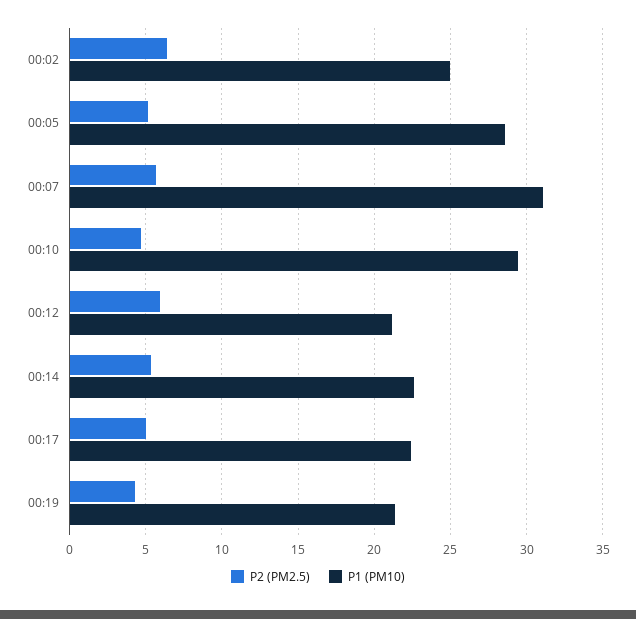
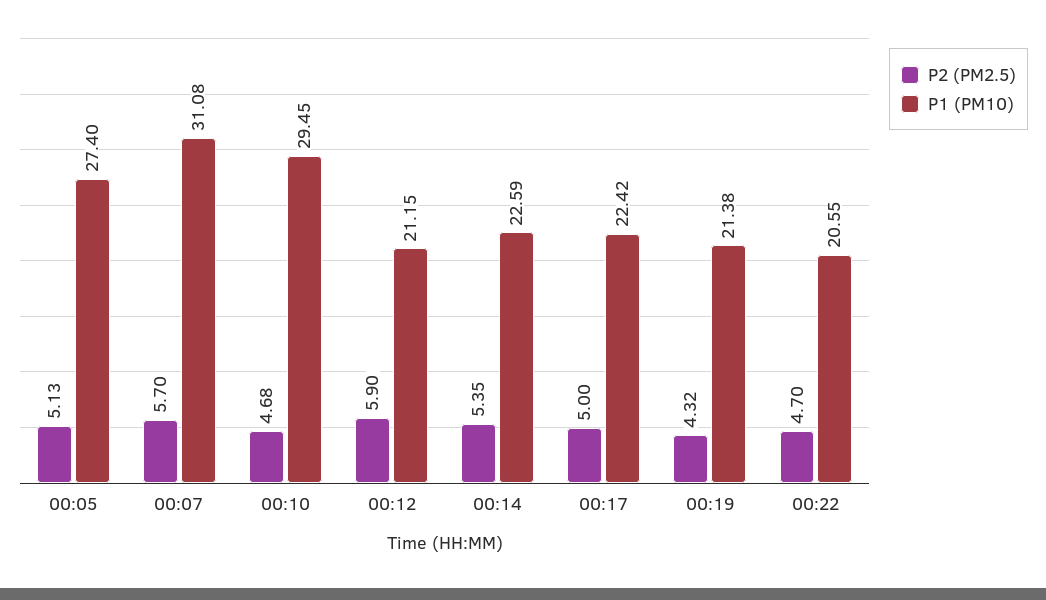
P2 (PM2.5), 00:02: 6.5 -> none
P1 (PM10), 00:02: 25 -> none
P1 (PM10), 00:05: 28.5 -> 27.4
P2 (PM2.5), 00:22: none -> 4.7
P1 (PM10), 00:22: none -> 20.55

